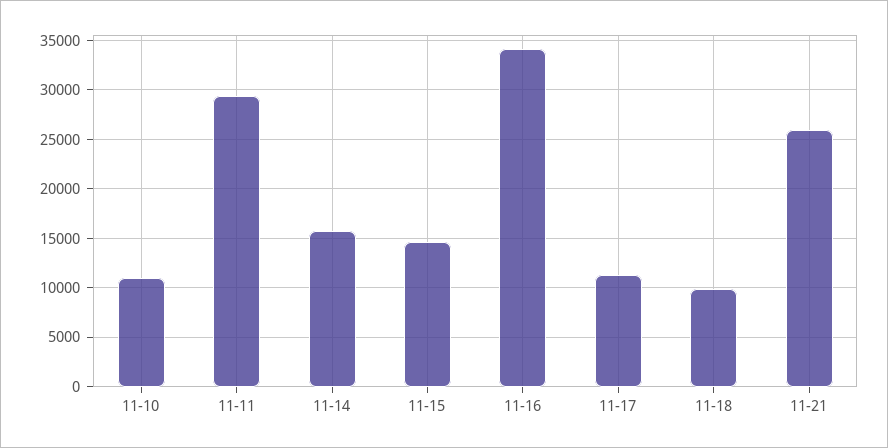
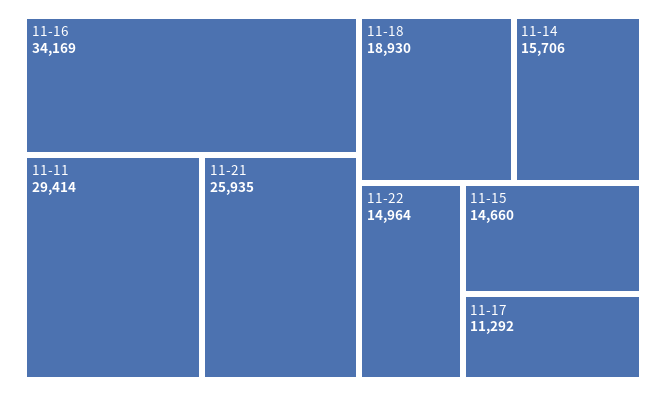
11-10: 11000 -> none
11-18: 10000 -> 18930
11-22: none -> 14964

